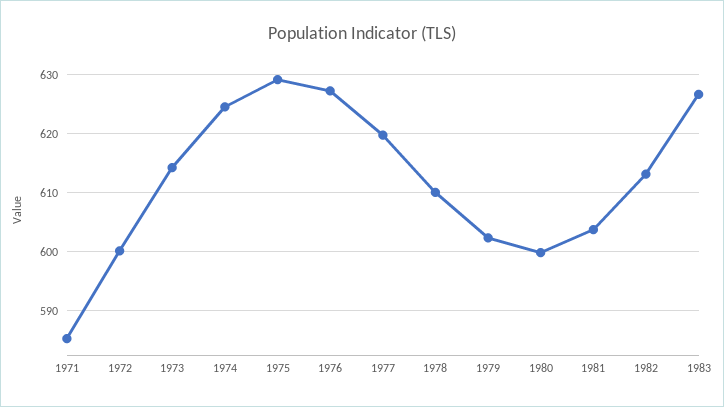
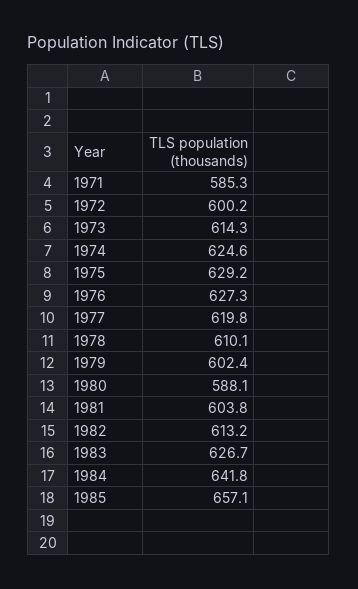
1980: 600 -> 588.1
1984: none -> 641.8
1985: none -> 657.1

